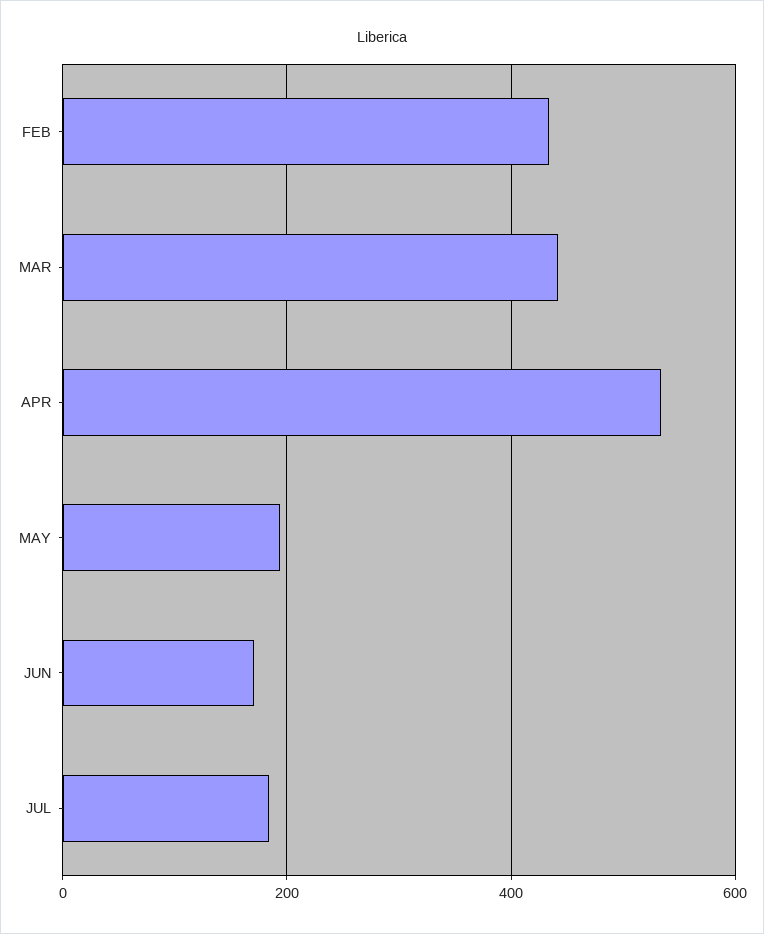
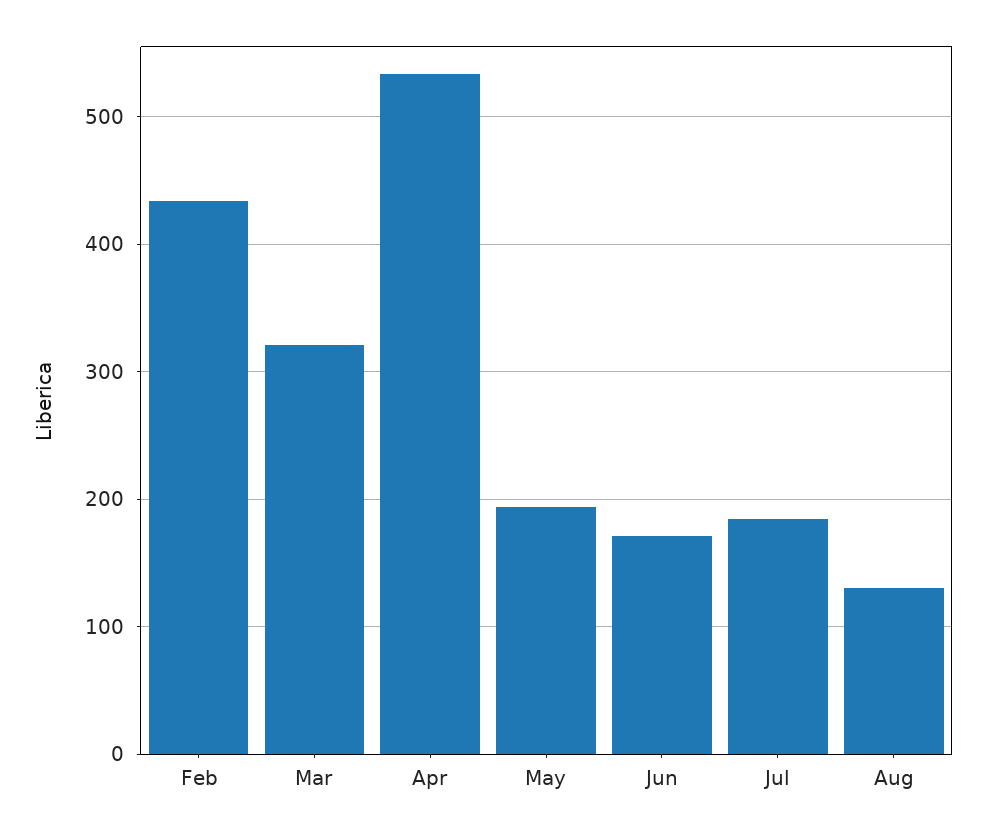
MAR: 440 -> 320
Aug: none -> 130

